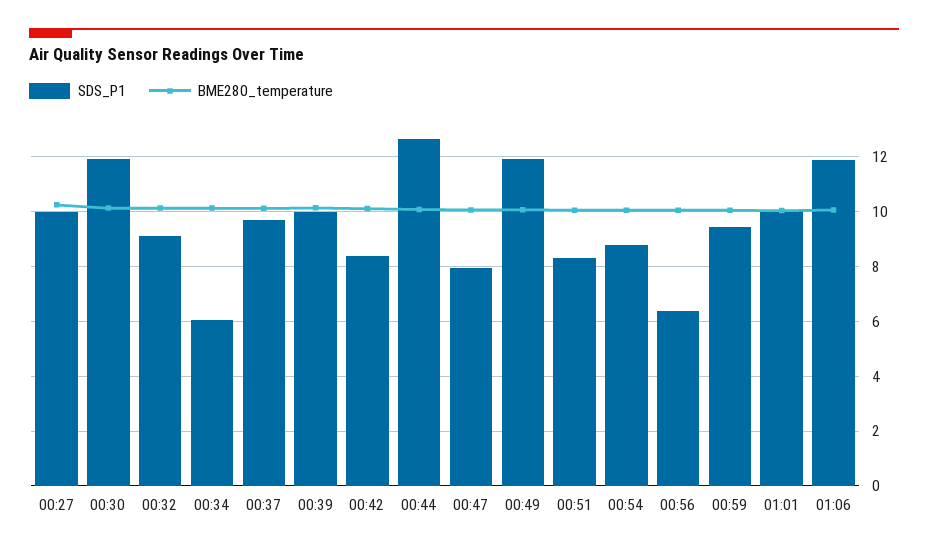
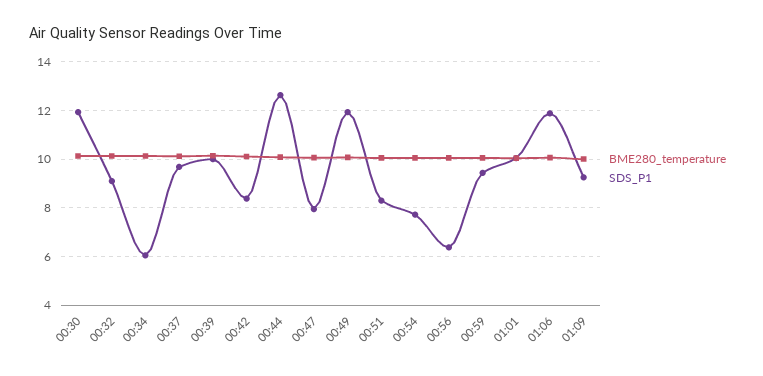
SDS_P1, 00:27: 10 -> none
BME280_temperature, 00:27: 10.25 -> none
SDS_P1, 00:54: 8.75 -> 7.75
BME280_temperature, 01:09: none -> 10
SDS_P1, 01:09: none -> 9.25

